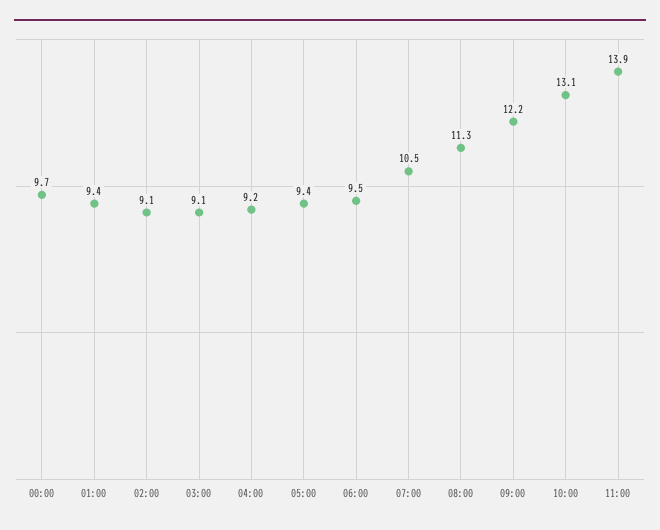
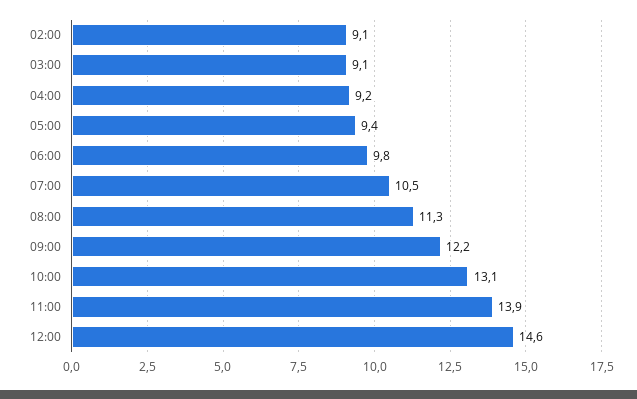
00:00: 9.7 -> none
01:00: 9.4 -> none
06:00: 9.5 -> 9.8
12:00: none -> 14.6

